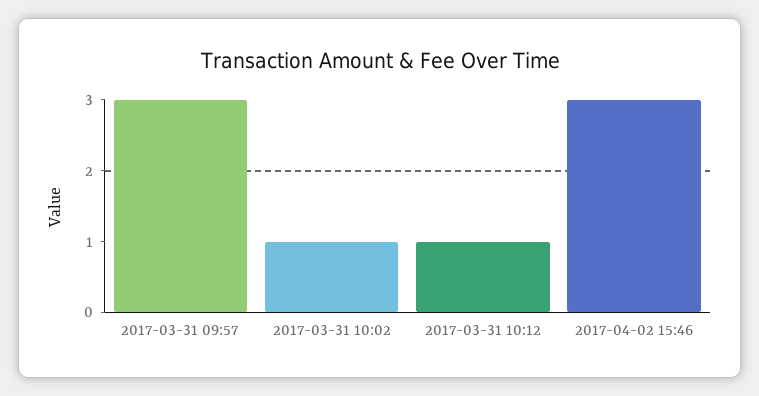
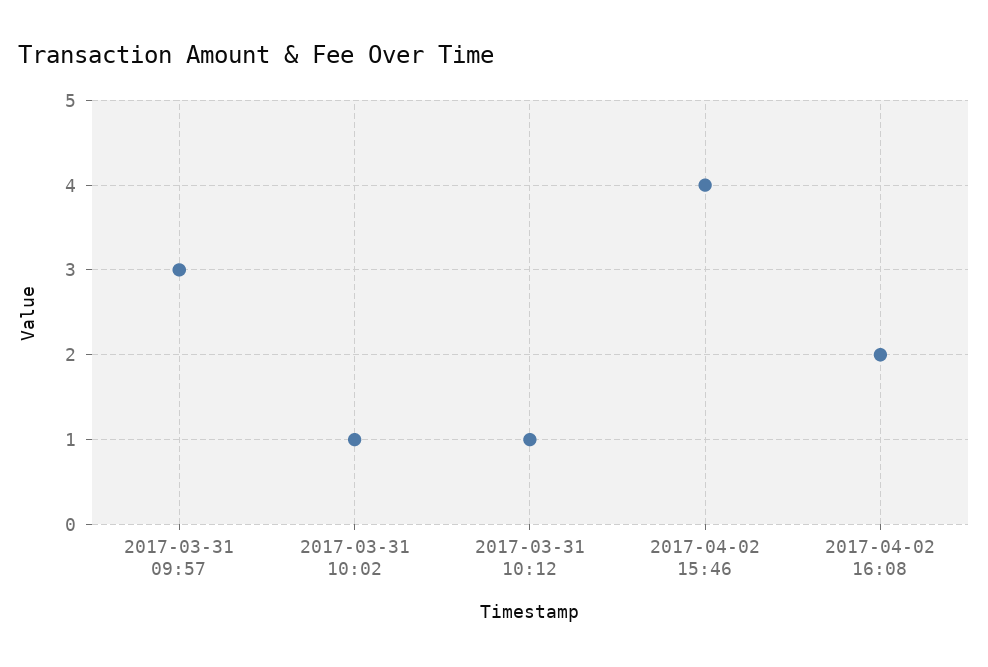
2017-04-02 15:46: 3 -> 4
2017-04-02 16:08: none -> 2

